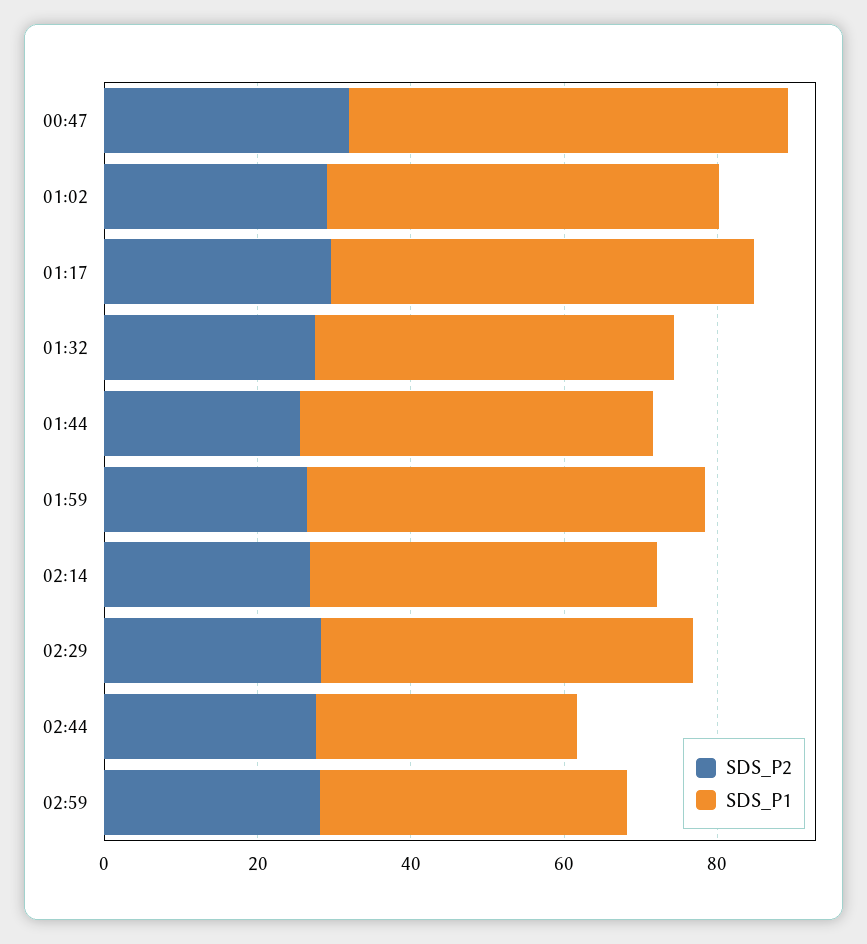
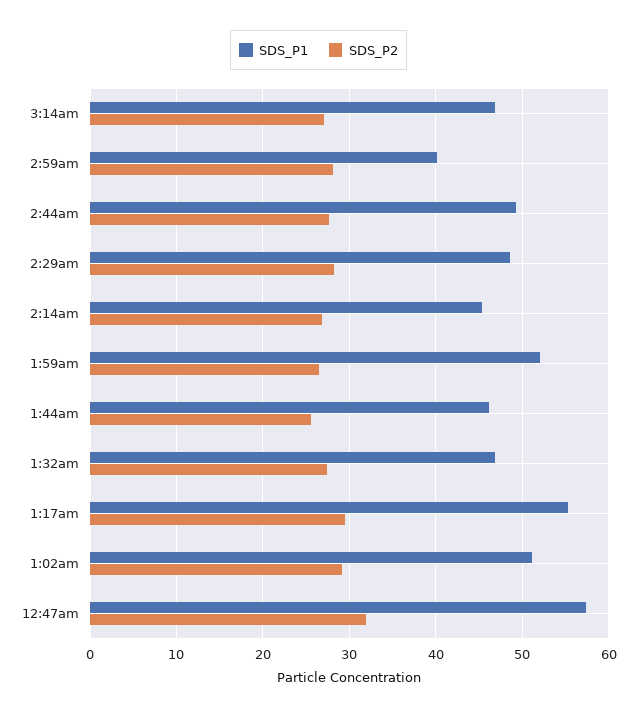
SDS_P1, 02:44: 35 -> 49
SDS_P1, 3:14am: none -> 47
SDS_P2, 3:14am: none -> 27

